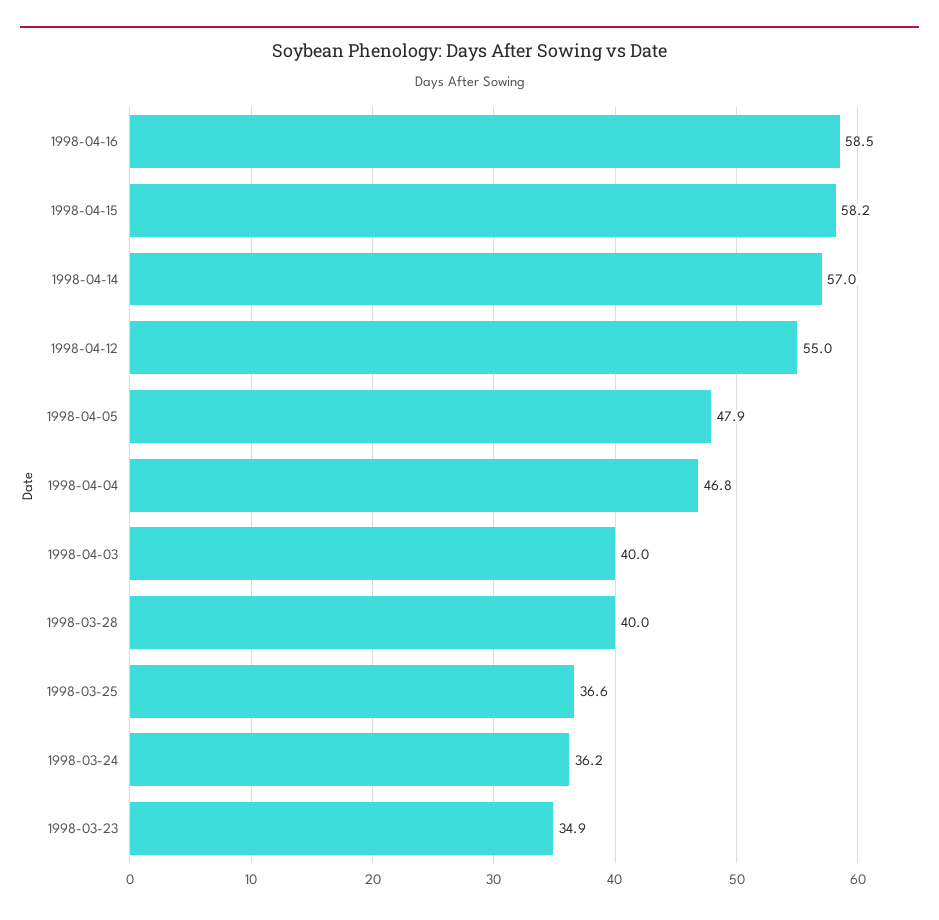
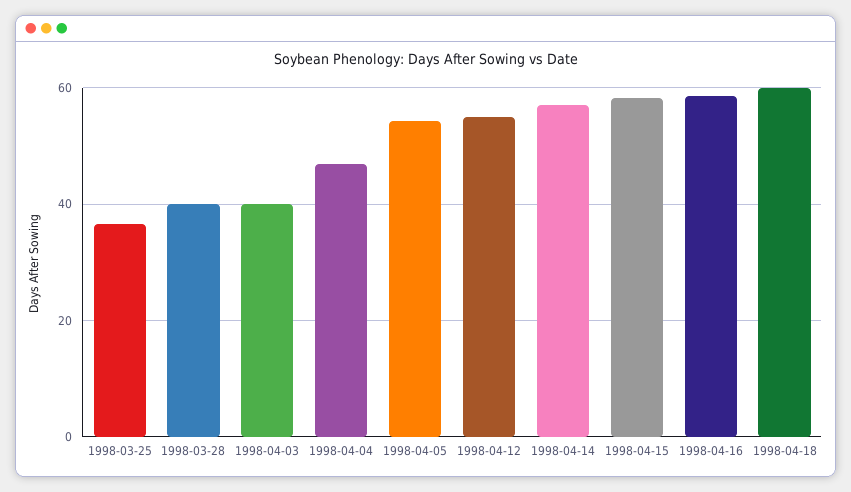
1998-04-05: 47.9 -> 54
1998-03-24: 36.2 -> none
1998-03-23: 34.9 -> none
1998-04-18: none -> 60

